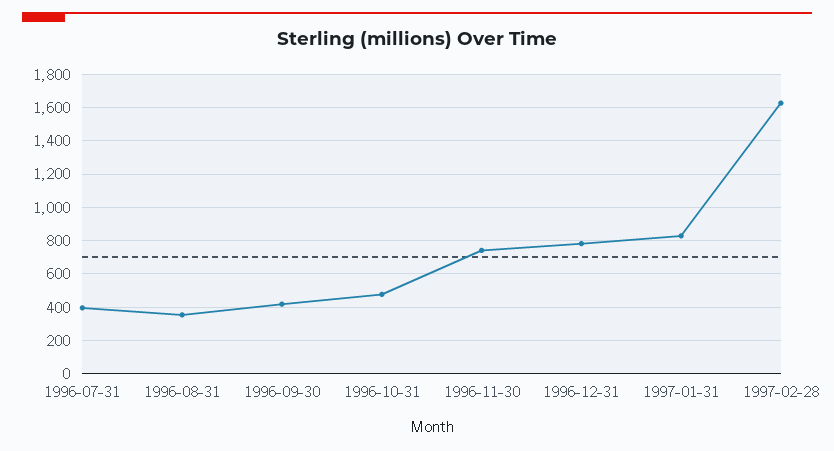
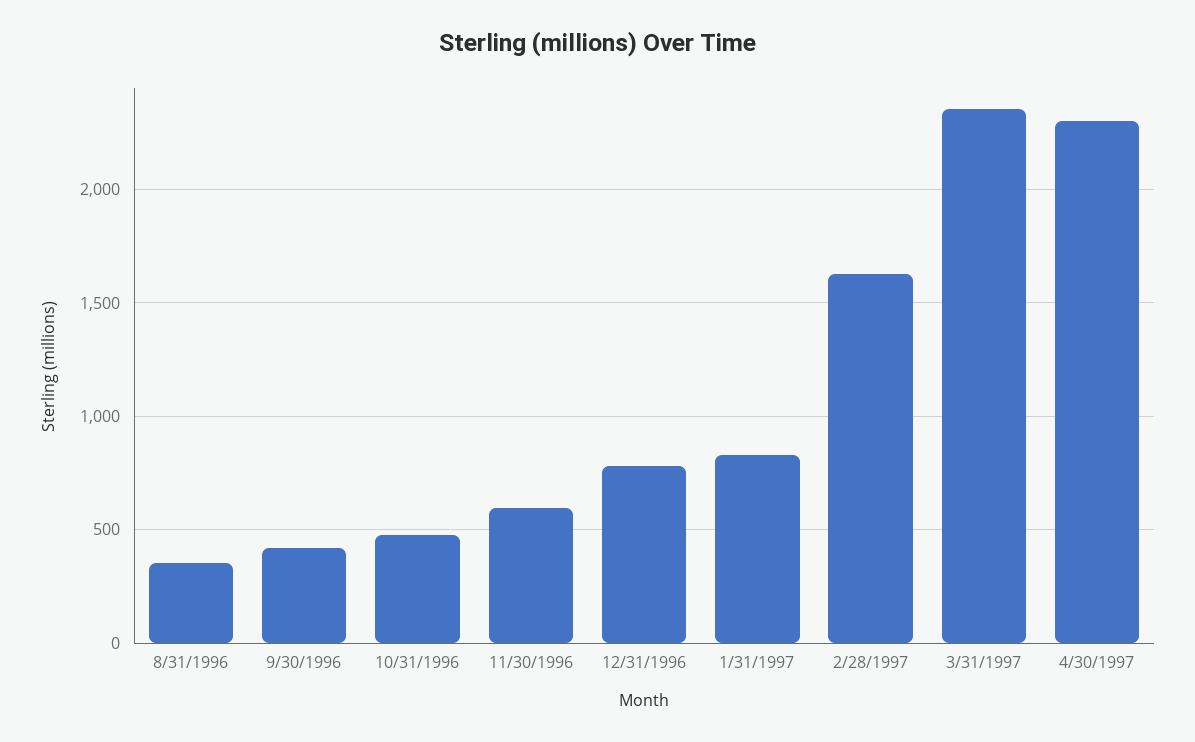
1996-07-31: 400 -> none
1996-11-30: 750 -> 600
3/31/1997: none -> 2350
4/30/1997: none -> 2300

